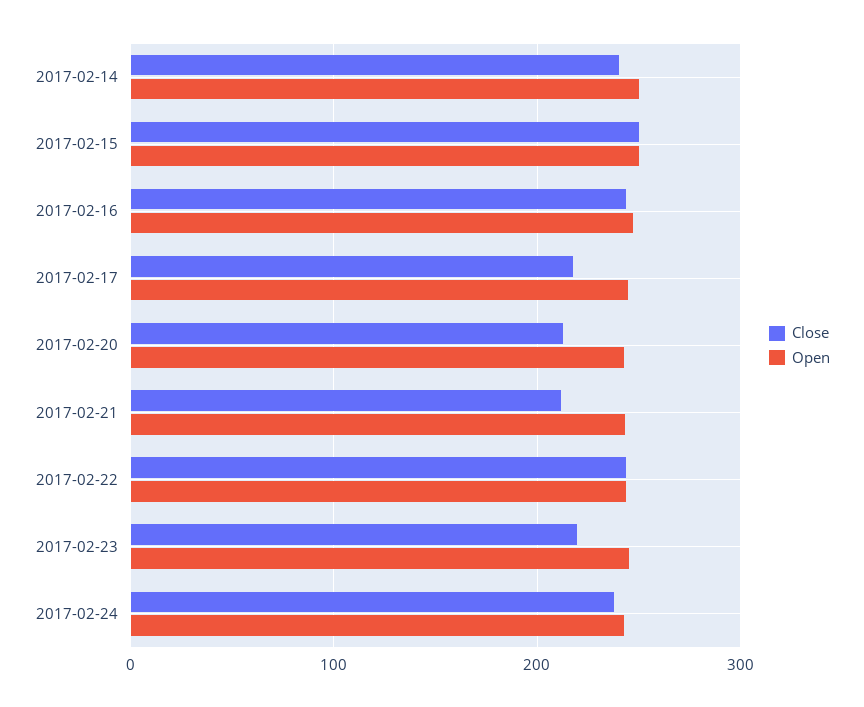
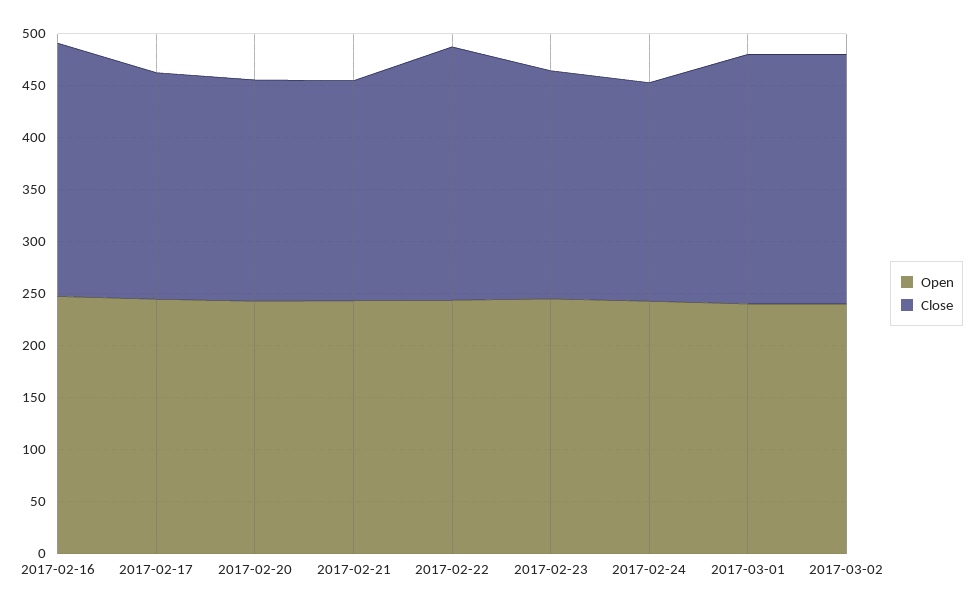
Close, 2017-02-14: 240 -> none
Open, 2017-02-14: 250 -> none
Close, 2017-02-15: 250 -> none
Open, 2017-02-15: 250 -> none
Close, 2017-02-24: 240 -> 210
Open, 2017-03-01: none -> 240
Close, 2017-03-01: none -> 240
Open, 2017-03-02: none -> 240
Close, 2017-03-02: none -> 240

